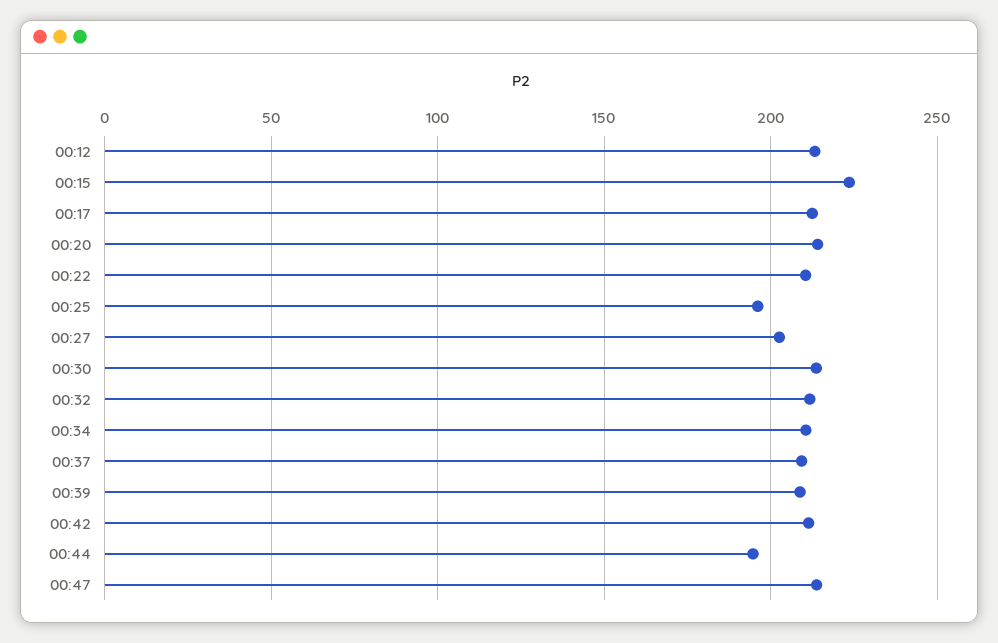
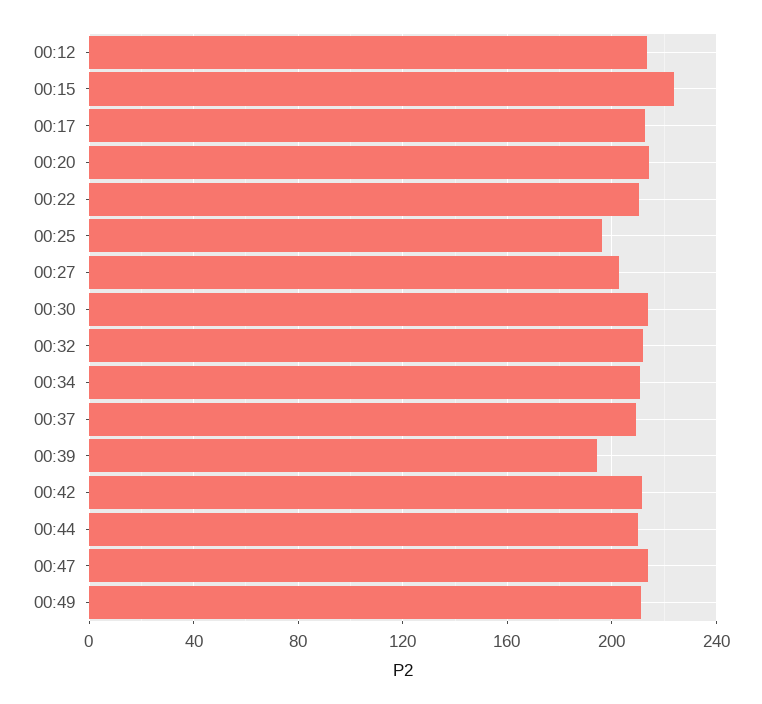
00:39: 210 -> 195
00:44: 195 -> 210
00:49: none -> 210

